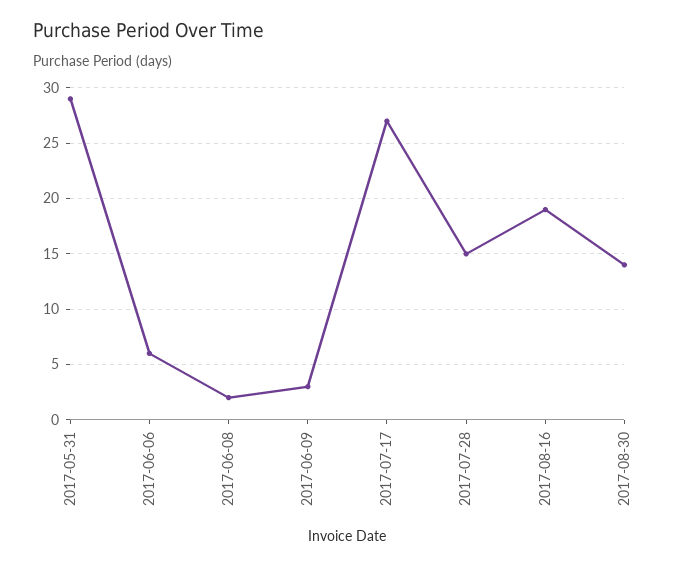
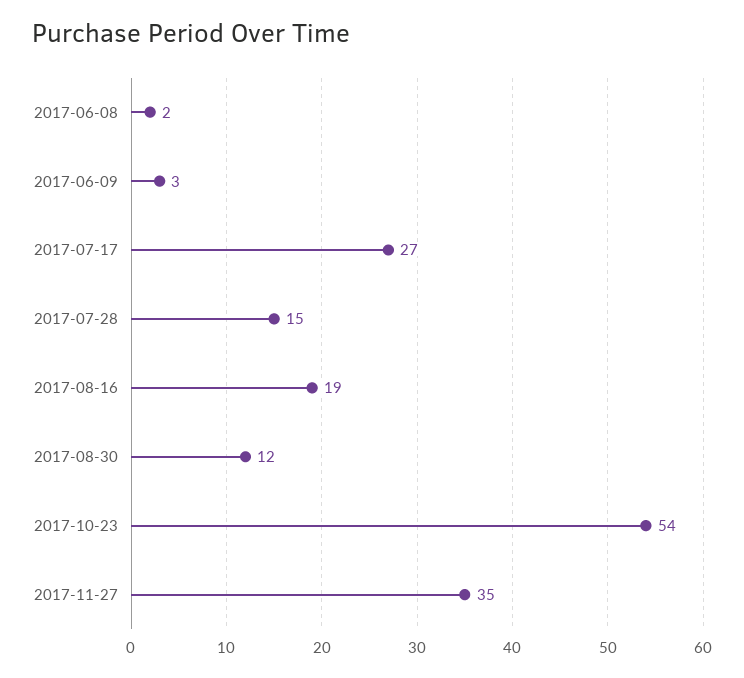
2017-05-31: 29 -> none
2017-06-06: 6 -> none
2017-08-30: 14 -> 12
2017-10-23: none -> 54
2017-11-27: none -> 35

